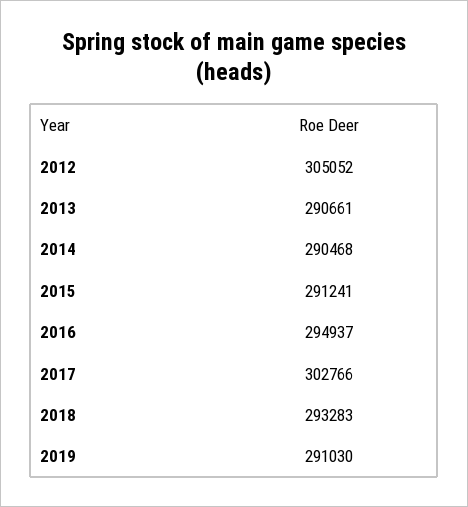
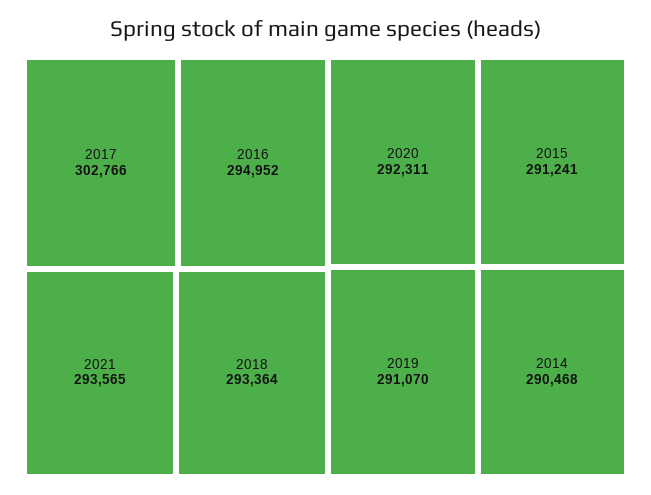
2012: 305052 -> none
2013: 290661 -> none
2016: 294937 -> 294952
2018: 293283 -> 293364
2019: 291030 -> 291070
2021: none -> 293565
2020: none -> 292311

